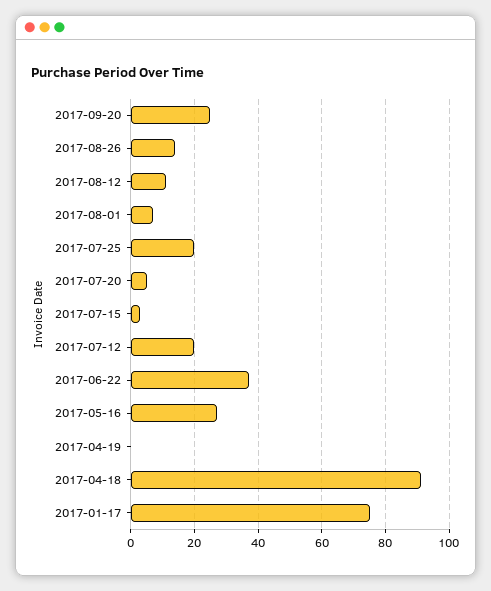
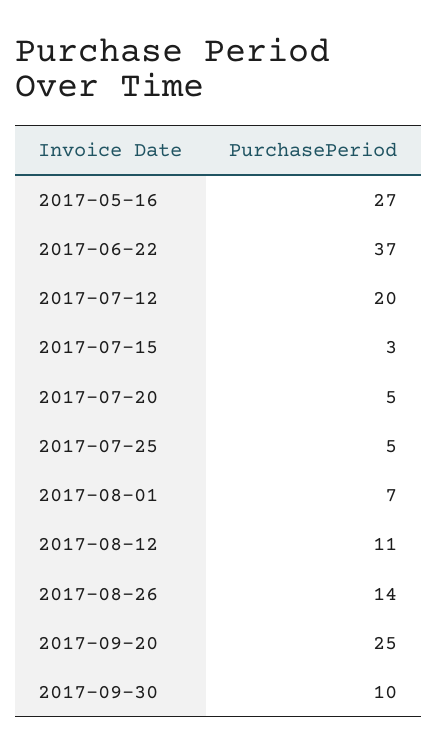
2017-07-25: 20 -> 5
2017-04-19: 0 -> none
2017-04-18: 90 -> none
2017-01-17: 75 -> none
2017-09-30: none -> 10

